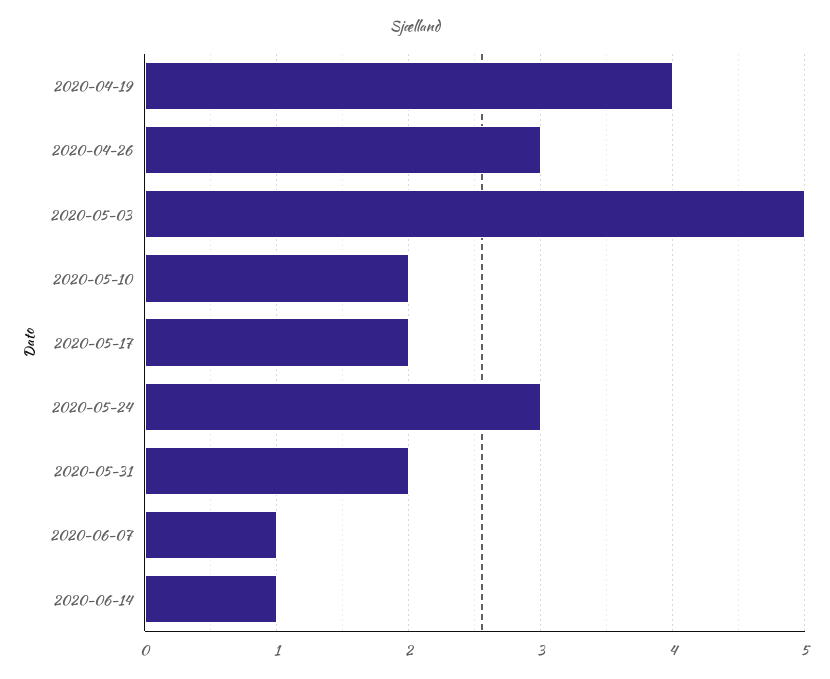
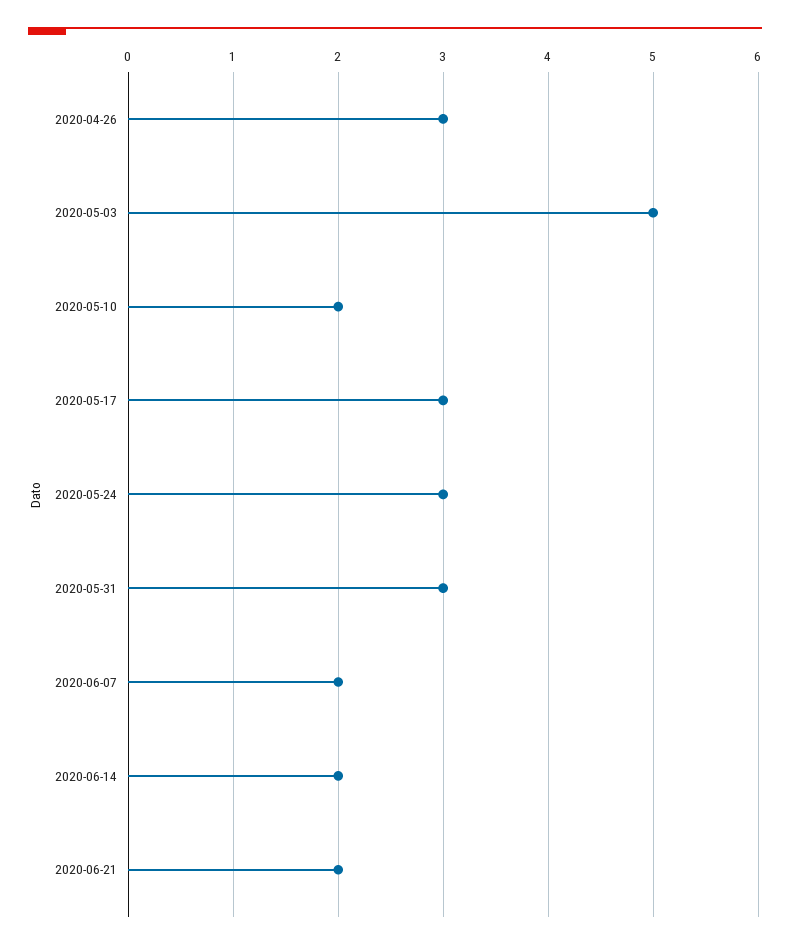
2020-04-19: 4 -> none
2020-05-17: 2 -> 3
2020-05-31: 2 -> 3
2020-06-07: 1 -> 2
2020-06-14: 1 -> 2
2020-06-21: none -> 2

